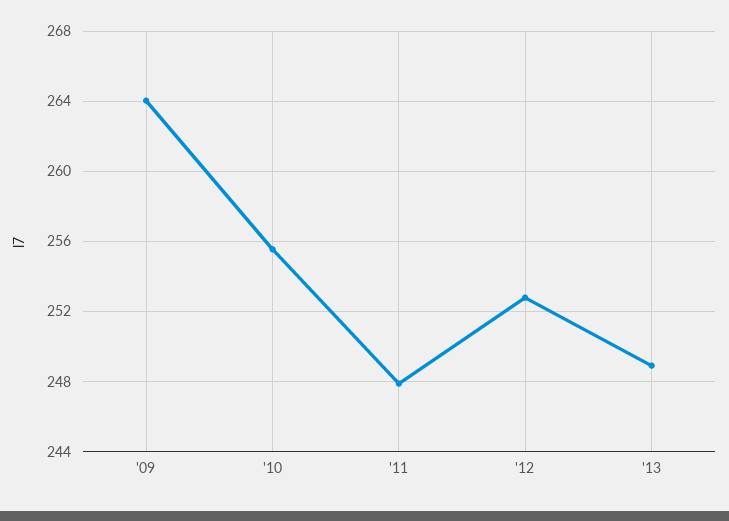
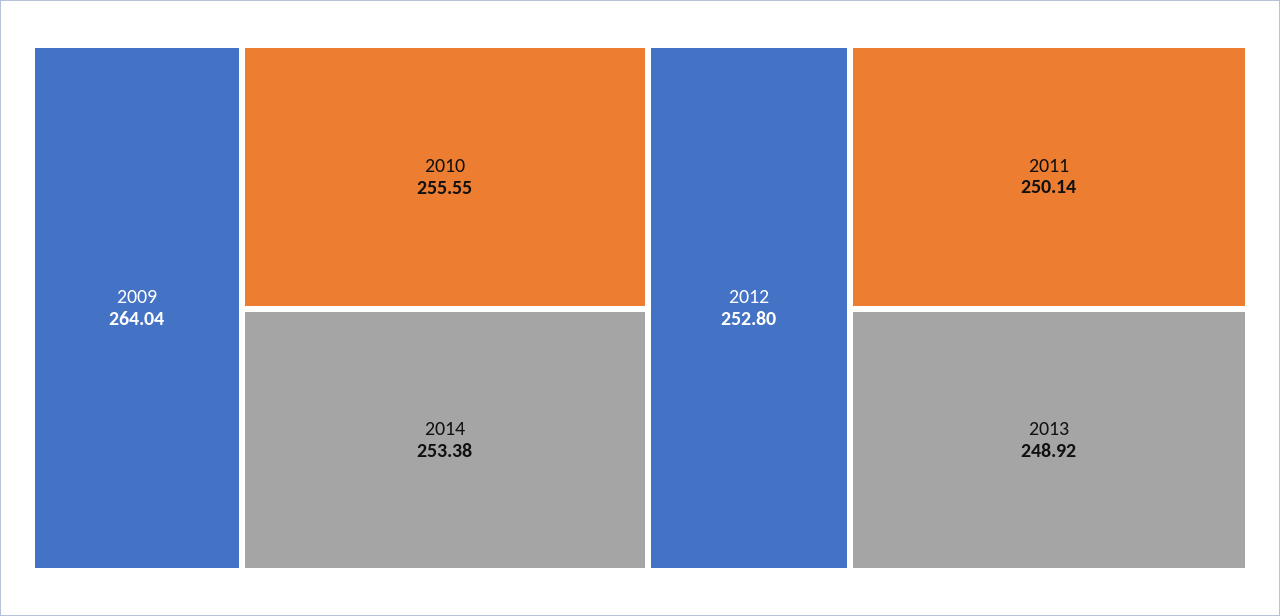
'11: 248 -> 250.14
2014: none -> 253.38

